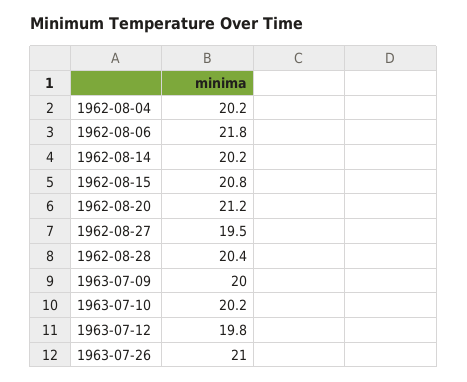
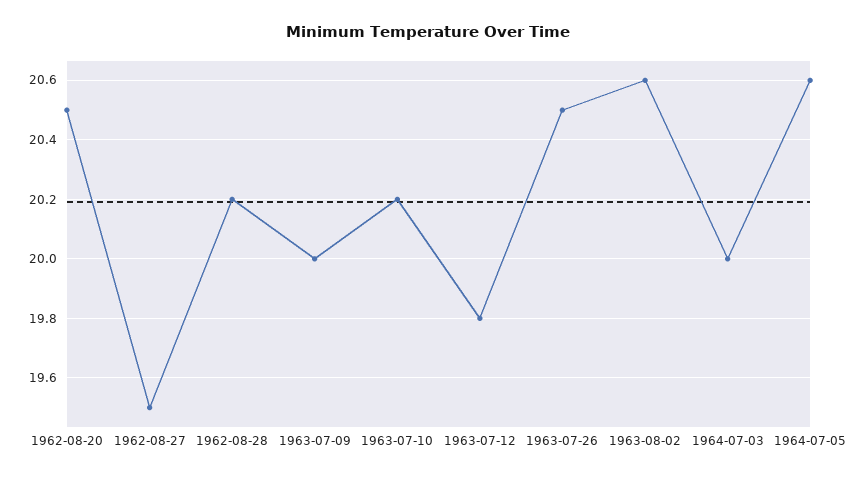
1962-08-04: 20.2 -> none
1962-08-06: 21.8 -> none
1962-08-14: 20.2 -> none
1962-08-15: 20.8 -> none
1962-08-20: 21.2 -> 20.5
1962-08-28: 20.4 -> 20.2
1963-07-26: 21 -> 20.5
1963-08-02: none -> 20.6
1964-07-03: none -> 20
1964-07-05: none -> 20.6

